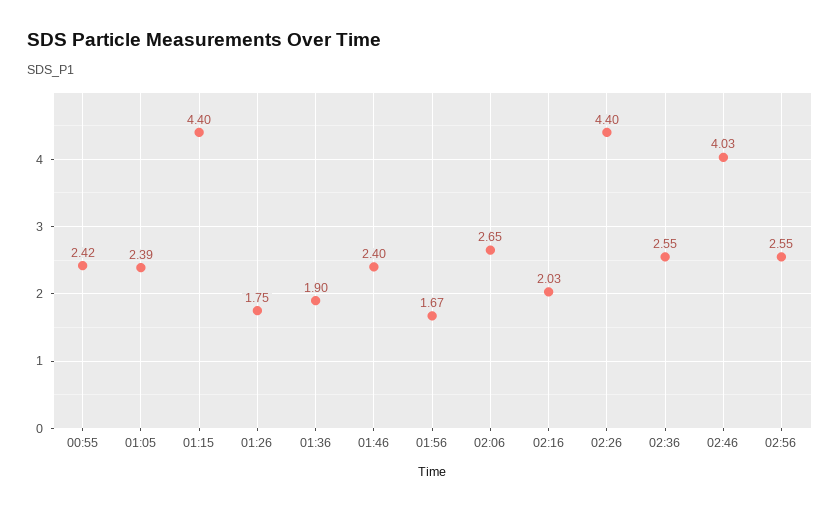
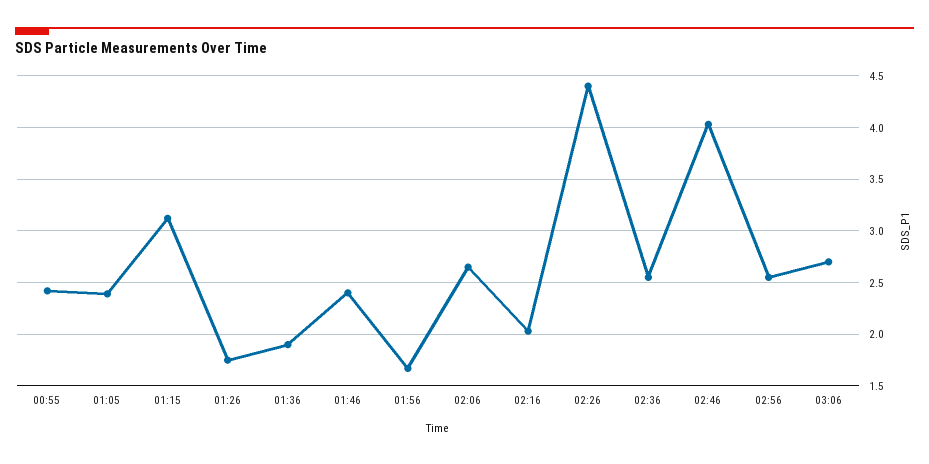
01:15: 4.4 -> 3.1
03:06: none -> 2.7

